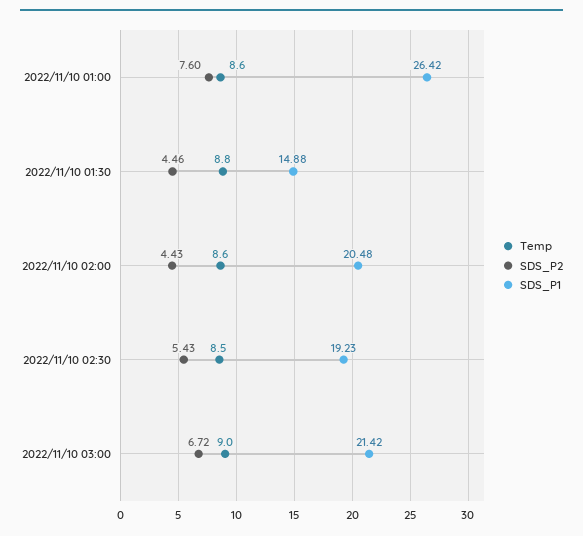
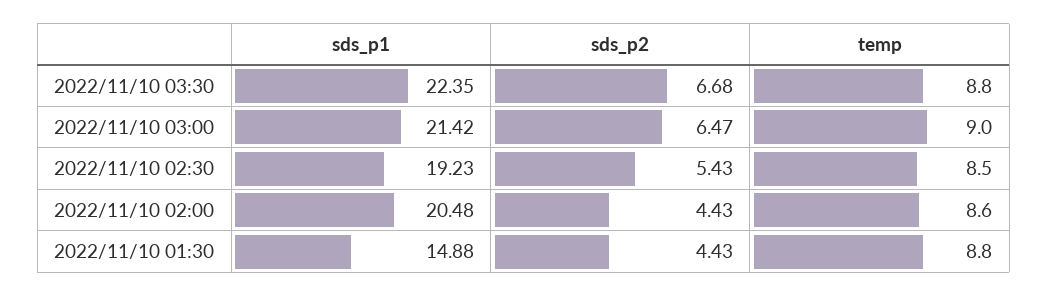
Temp, 2022/11/10 01:00: 8.6 -> none
SDS_P2, 2022/11/10 01:00: 7.6 -> none
SDS_P1, 2022/11/10 01:00: 26.42 -> none
SDS_P2, 2022/11/10 01:30: 4.46 -> 4.43
SDS_P2, 2022/11/10 03:00: 6.72 -> 6.47
SDS_P1, 2022/11/10 03:30: none -> 22.35
SDS_P2, 2022/11/10 03:30: none -> 6.68
Temp, 2022/11/10 03:30: none -> 8.8

